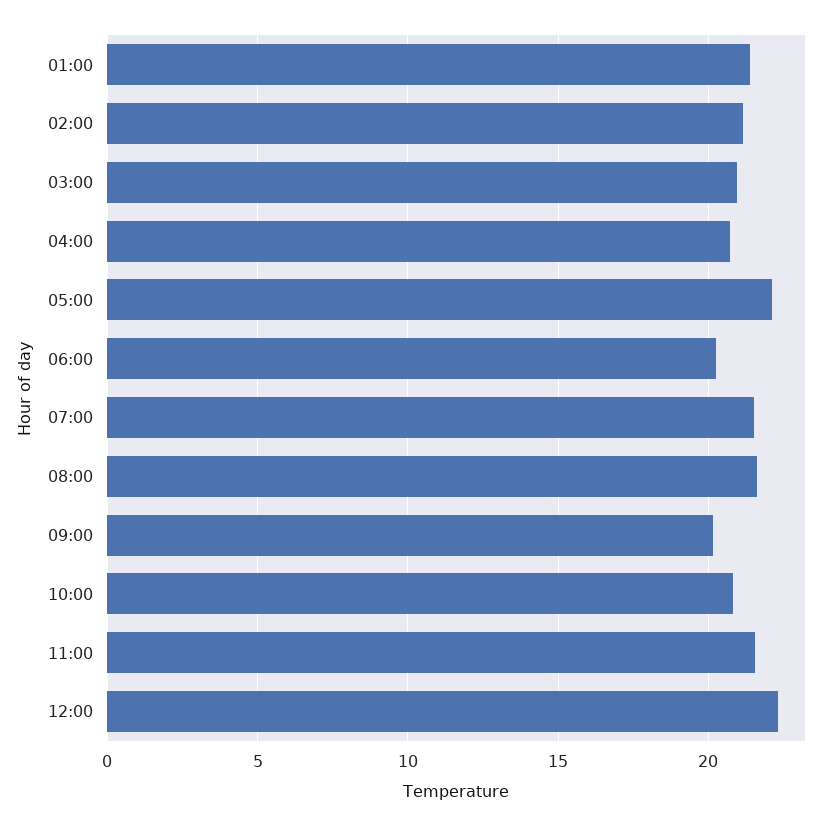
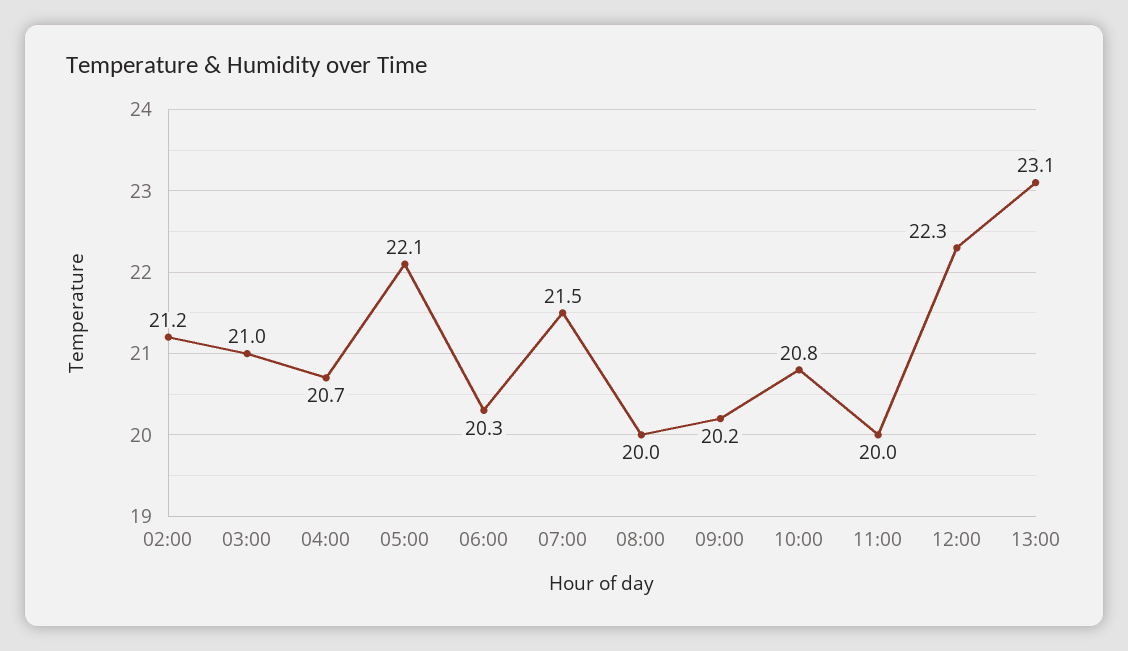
01:00: 21.5 -> none
08:00: 21.5 -> 20
11:00: 21.5 -> 20
13:00: none -> 23.1

